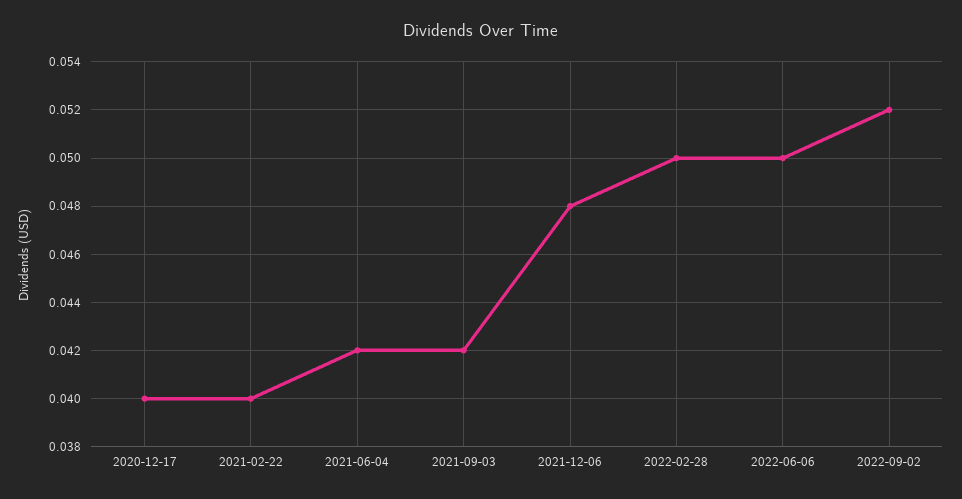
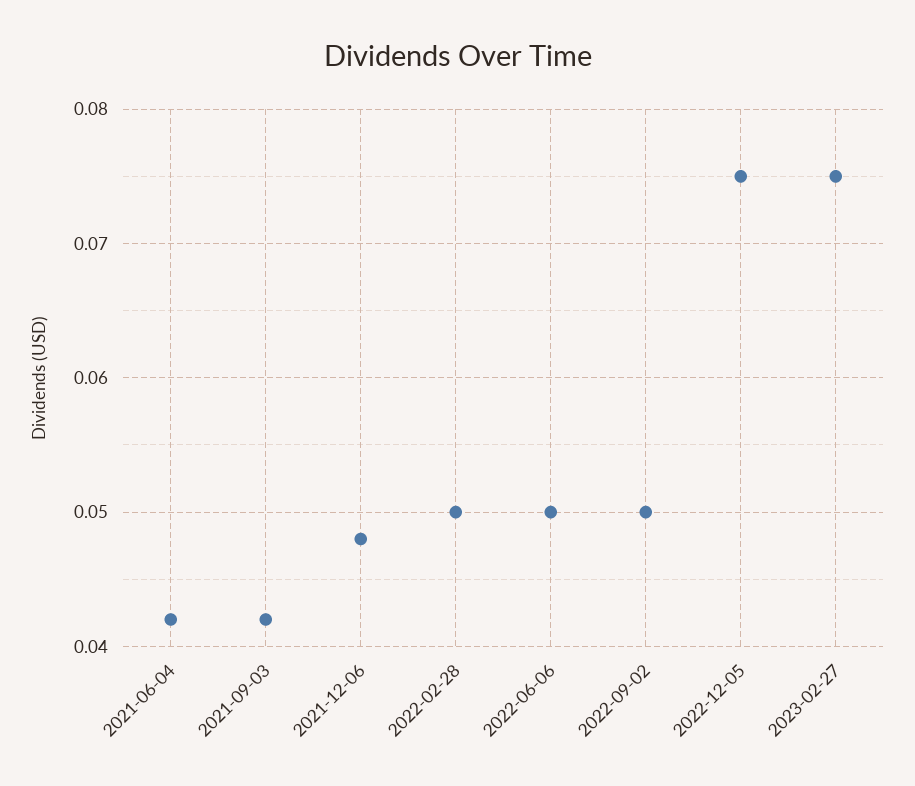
2020-12-17: 0.04 -> none
2021-02-22: 0.04 -> none
2022-09-02: 0.052 -> 0.05
2022-12-05: none -> 0.075
2023-02-27: none -> 0.075

